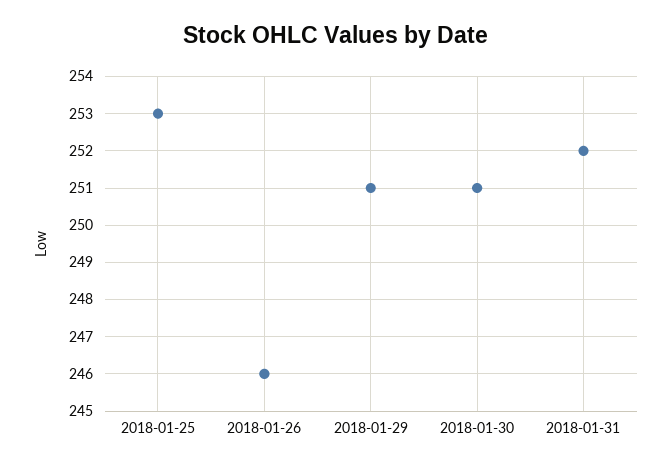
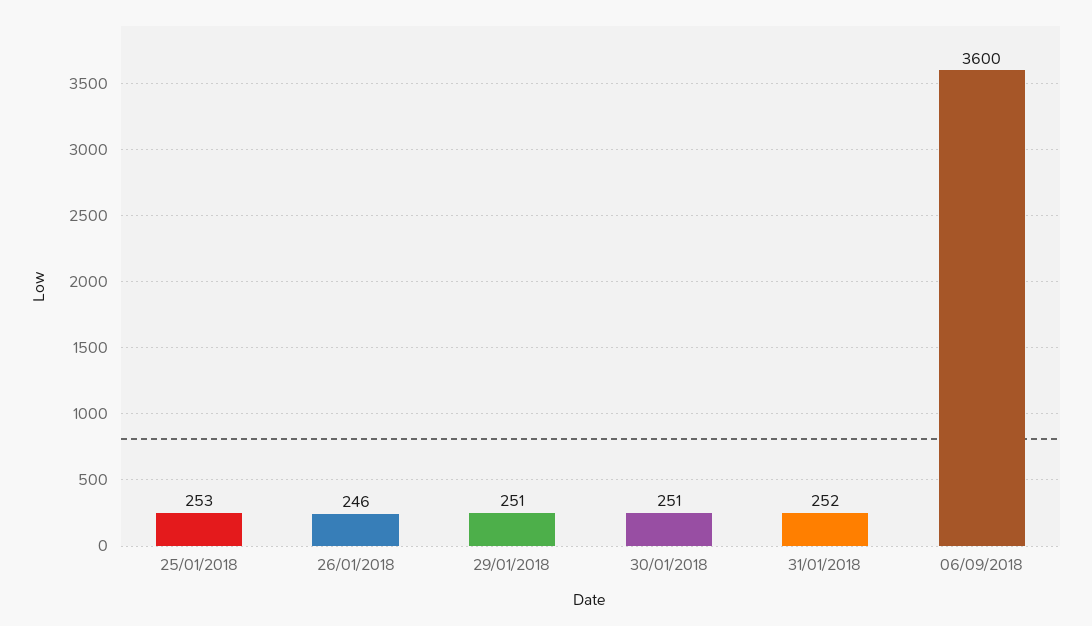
06/09/2018: none -> 3600

